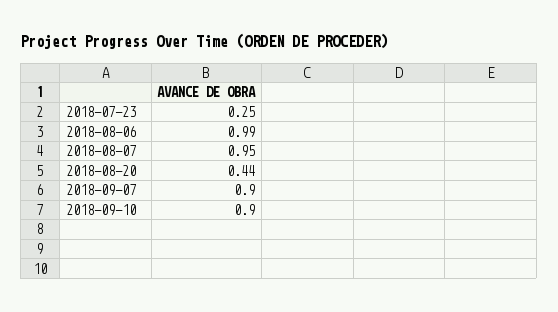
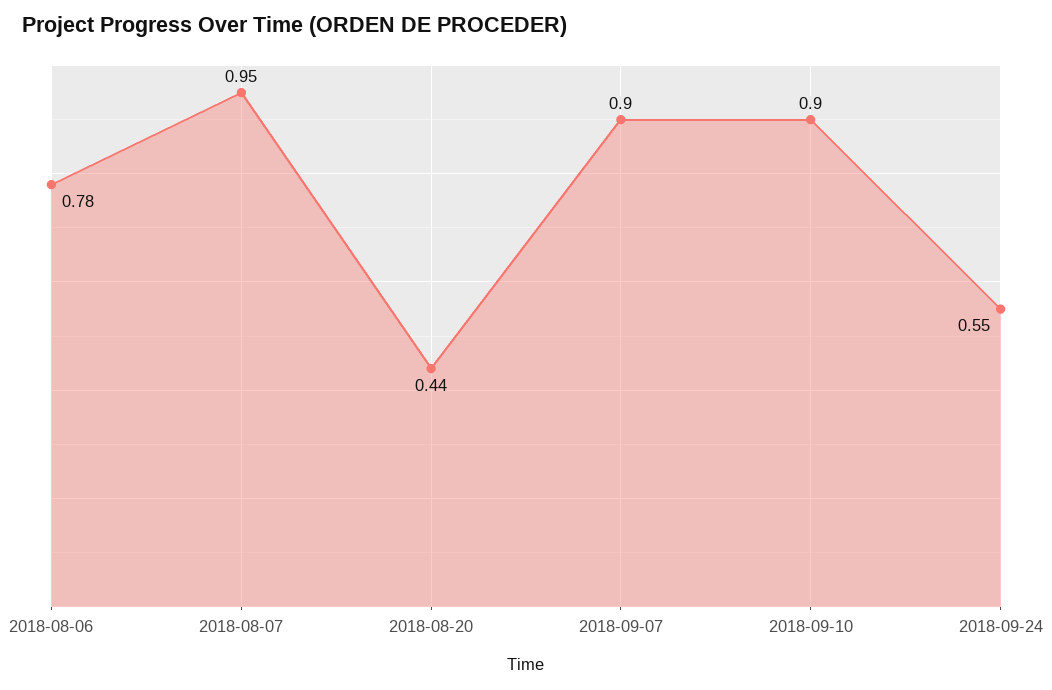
2018-07-23: 0.25 -> none
2018-08-06: 0.99 -> 0.78
2018-09-24: none -> 0.55

